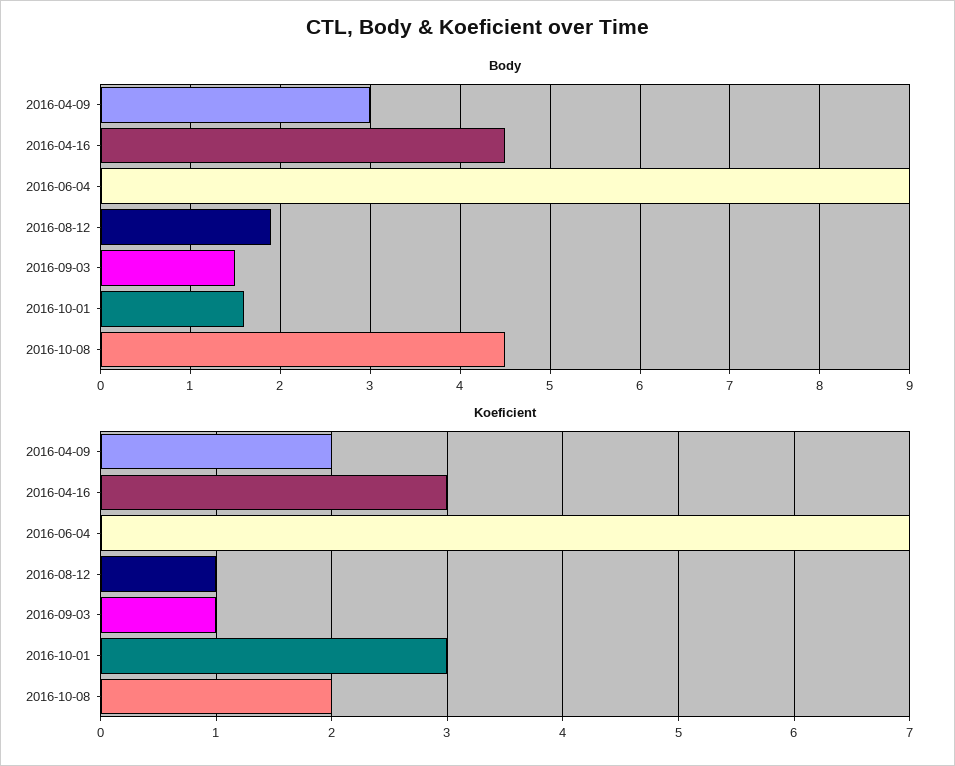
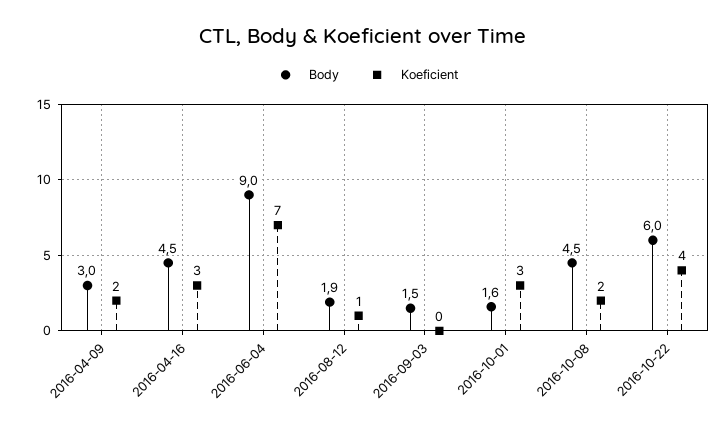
Koeficient, 2016-09-03: 1 -> 0
Body, 2016-10-22: none -> 6
Koeficient, 2016-10-22: none -> 4

